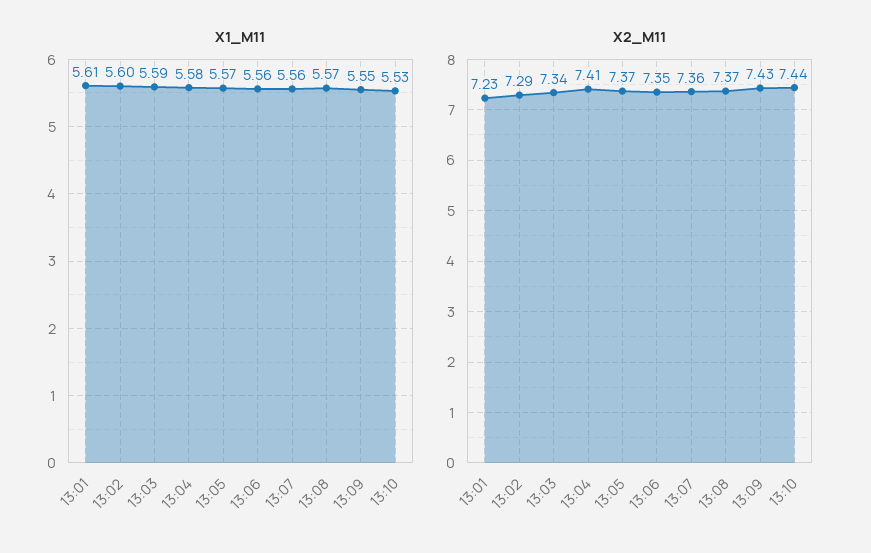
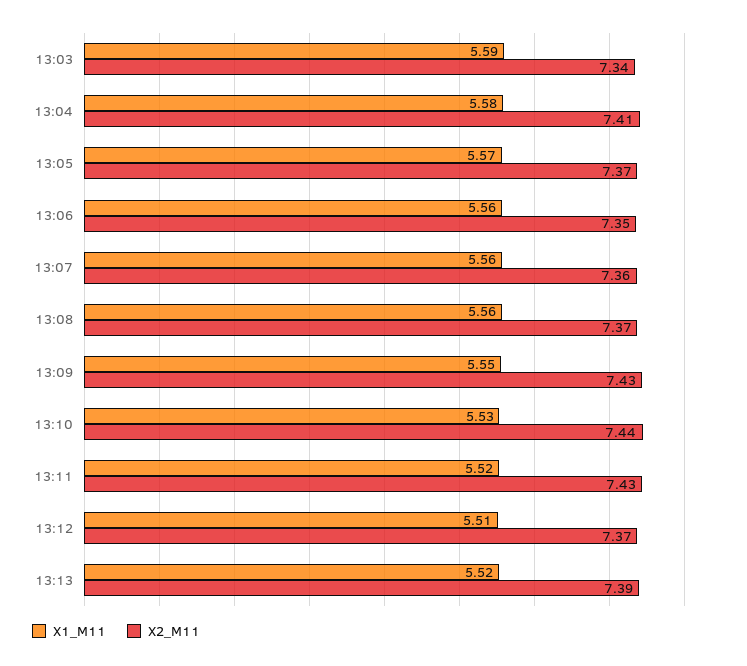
X1_M11, 13:01: 5.61 -> none
X1_M11, 13:02: 5.6 -> none
X1_M11, 13:08: 5.57 -> 5.56
X2_M11, 13:01: 7.23 -> none
X2_M11, 13:02: 7.29 -> none
X1_M11, 13:11: none -> 5.52
X2_M11, 13:11: none -> 7.43
X1_M11, 13:12: none -> 5.51
X2_M11, 13:12: none -> 7.37
X1_M11, 13:13: none -> 5.52
X2_M11, 13:13: none -> 7.39

